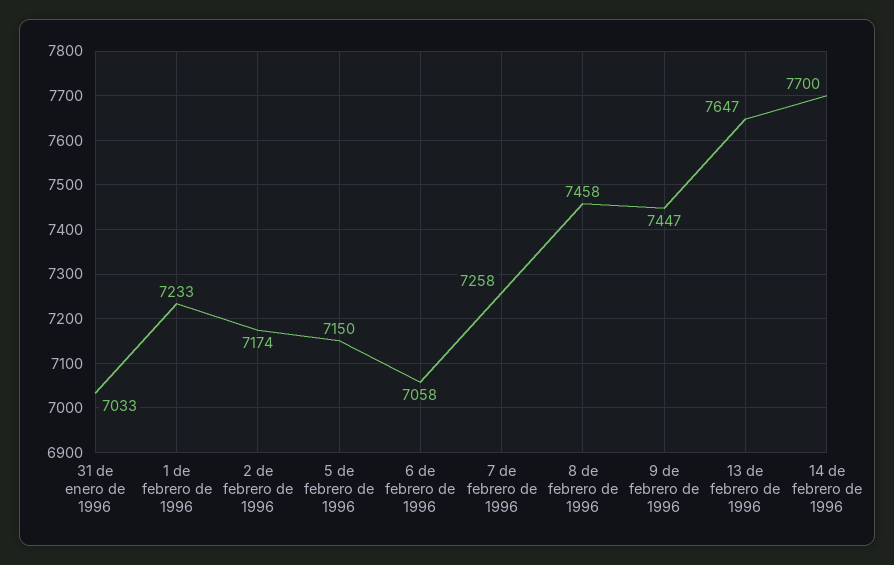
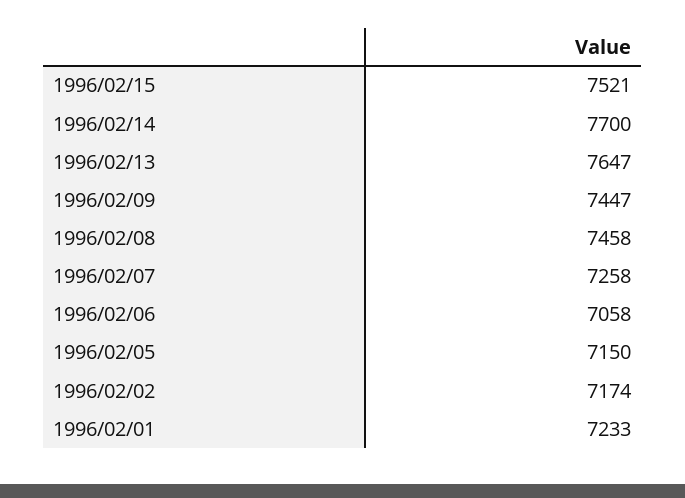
31 de enero de 1996: 7033 -> none
1996/02/15: none -> 7521

